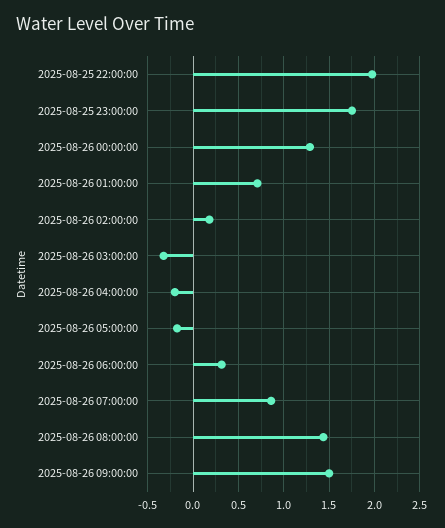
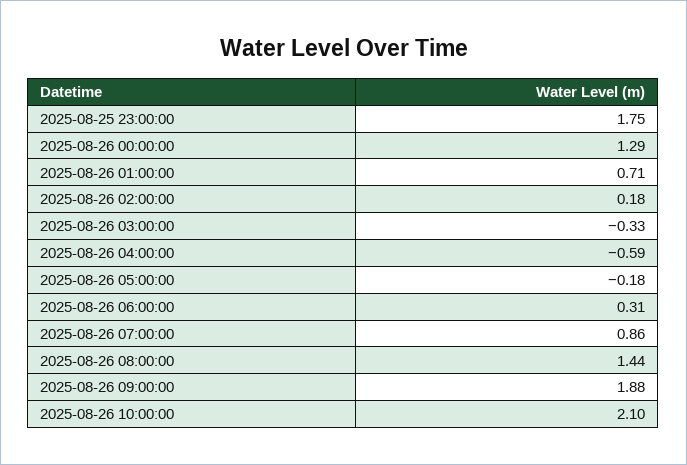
2025-08-25 22:00:00: 2 -> none
2025-08-26 04:00:00: -0.2 -> -0.59
2025-08-26 09:00:00: 1.5 -> 1.88
2025-08-26 10:00:00: none -> 2.1

